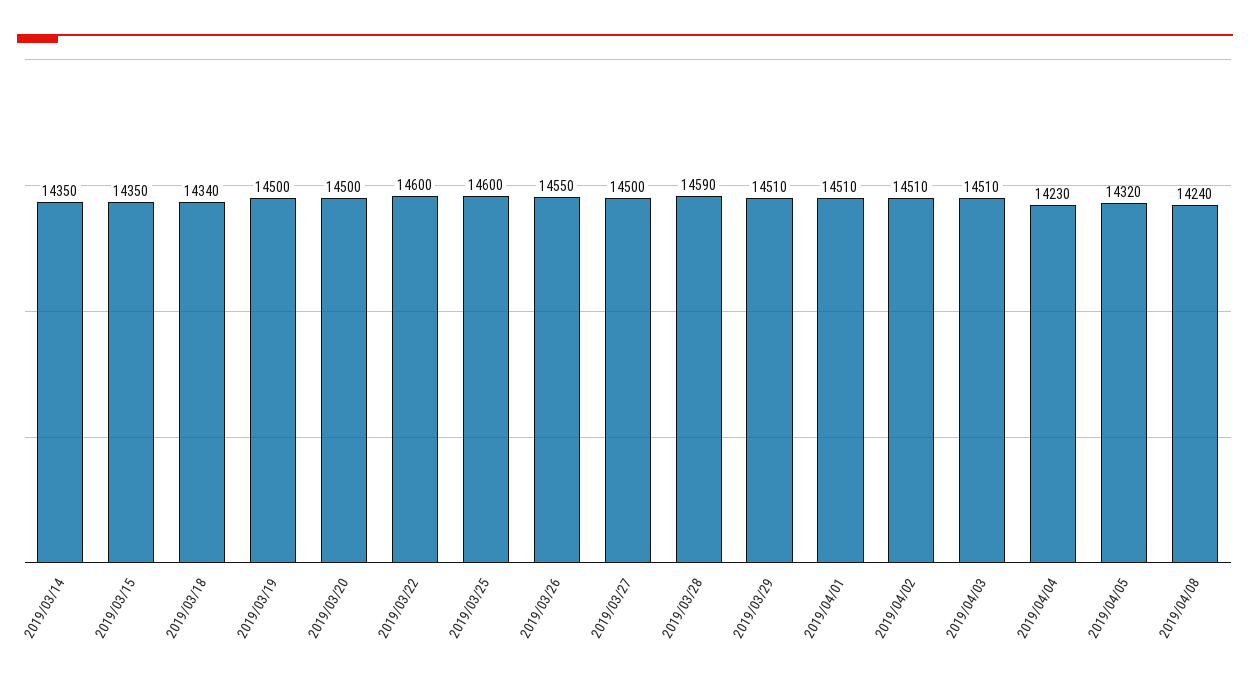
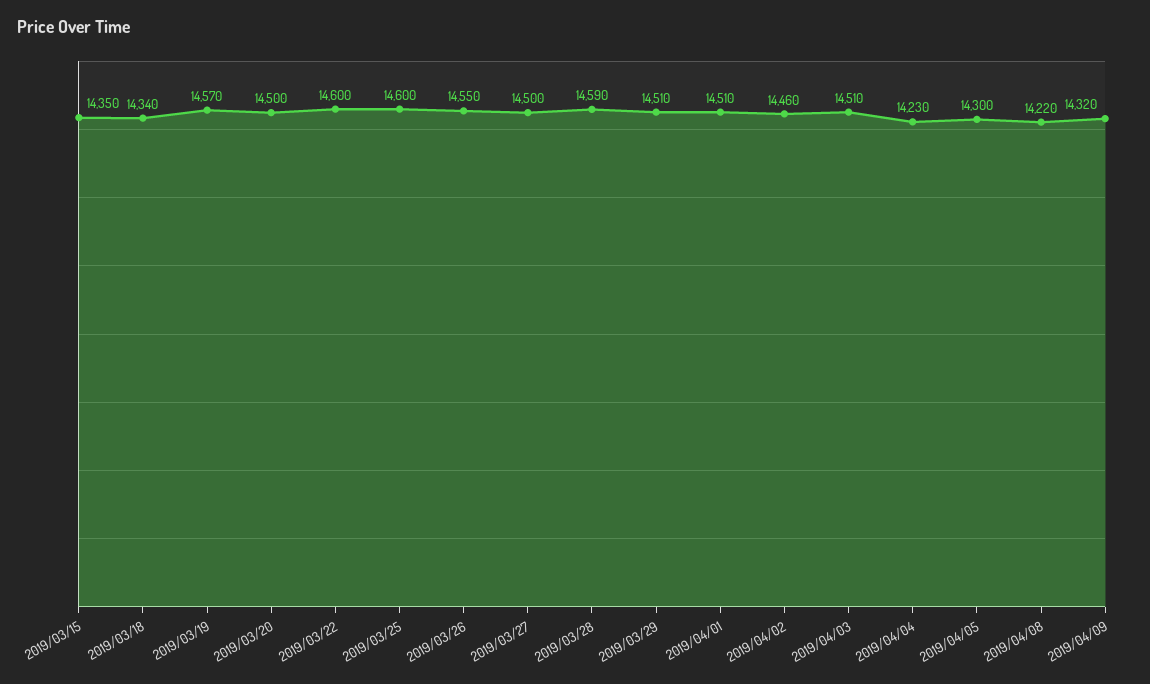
2019/03/14: 14350 -> none
2019/03/19: 14500 -> 14570
2019/04/02: 14510 -> 14460
2019/04/05: 14320 -> 14300
2019/04/08: 14240 -> 14220
2019/04/09: none -> 14320

